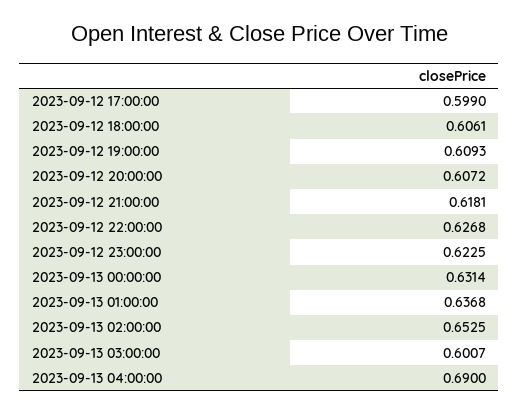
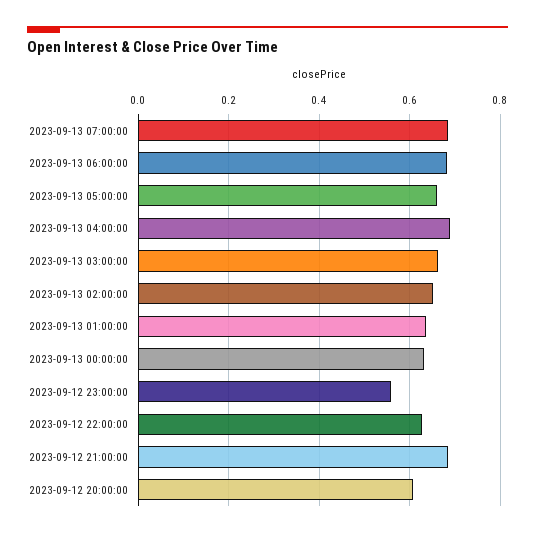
2023-09-12 17:00:00: 0.599 -> none
2023-09-12 18:00:00: 0.6061 -> none
2023-09-12 19:00:00: 0.6093 -> none
2023-09-12 21:00:00: 0.6181 -> 0.68
2023-09-12 23:00:00: 0.6225 -> 0.56
2023-09-13 03:00:00: 0.6007 -> 0.66
2023-09-13 07:00:00: none -> 0.68
2023-09-13 06:00:00: none -> 0.68
2023-09-13 05:00:00: none -> 0.66

